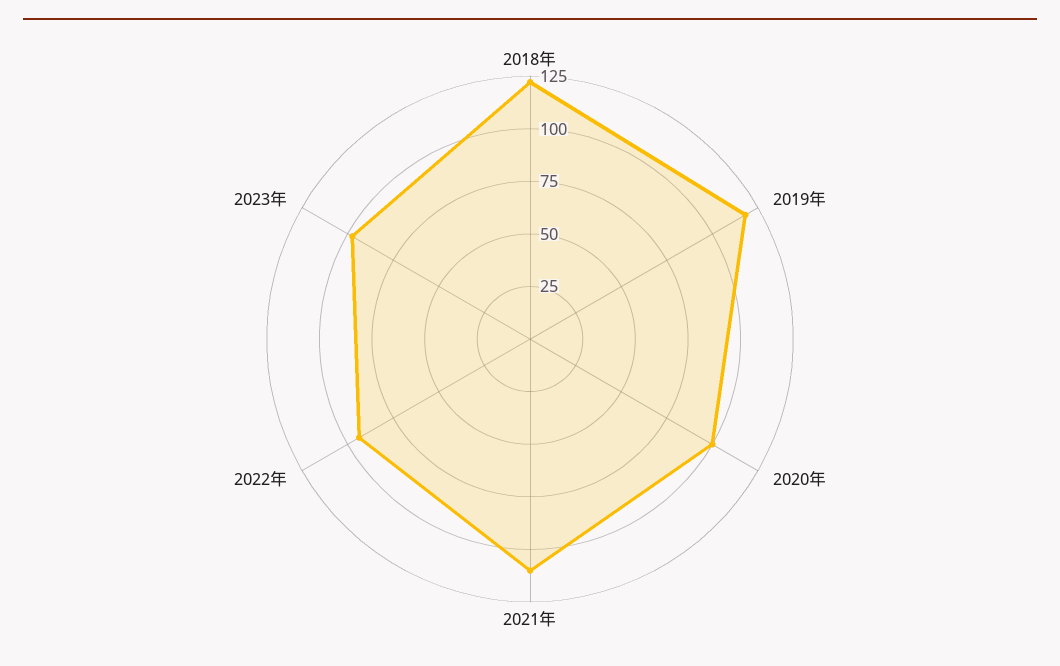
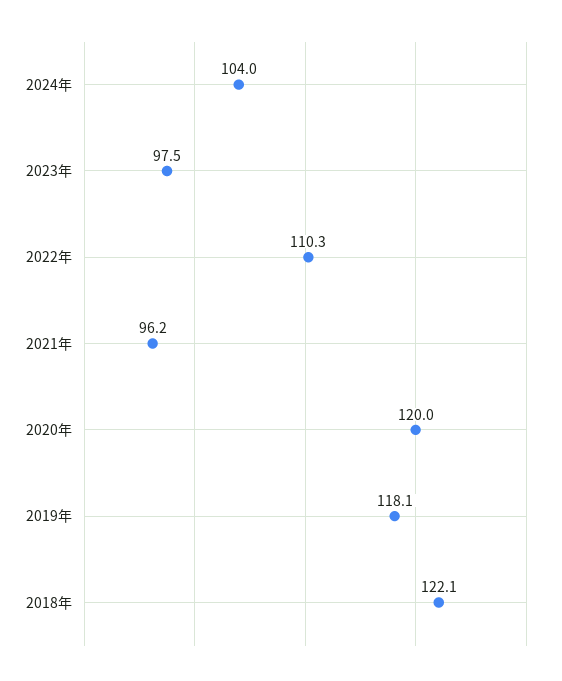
2020年: 100 -> 120
2021年: 110 -> 96.2
2022年: 95 -> 110.3
2024年: none -> 104

